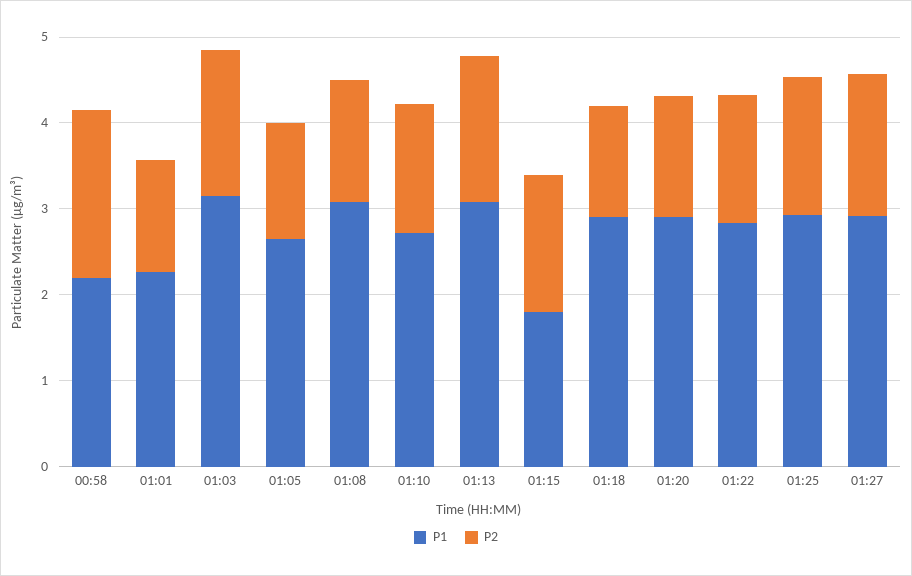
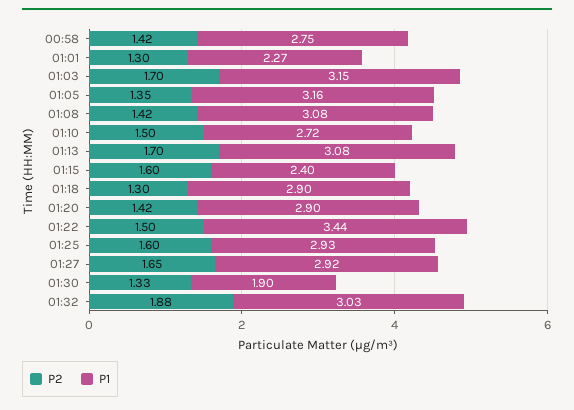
P1, 00:58: 2.2 -> 2.75
P2, 00:58: 2 -> 1.42
P1, 01:05: 2.6 -> 3.16
P1, 01:15: 1.8 -> 2.4
P1, 01:22: 2.8 -> 3.44
P2, 01:30: none -> 1.33
P1, 01:30: none -> 1.9
P2, 01:32: none -> 1.88
P1, 01:32: none -> 3.03

